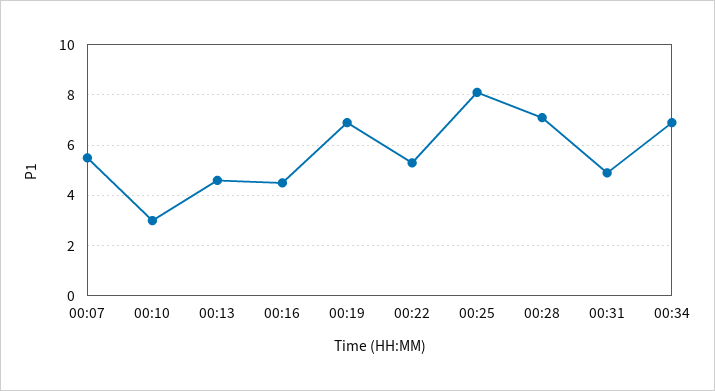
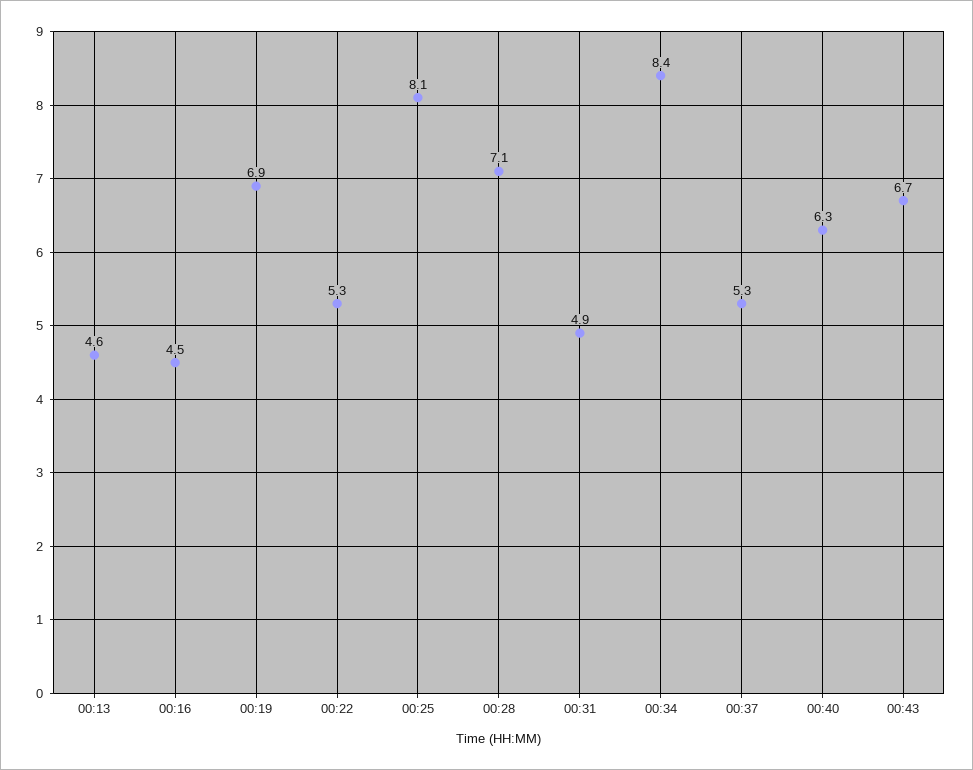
00:07: 5.5 -> none
00:10: 3 -> none
00:34: 7 -> 8.4
00:37: none -> 5.3
00:40: none -> 6.3
00:43: none -> 6.7

